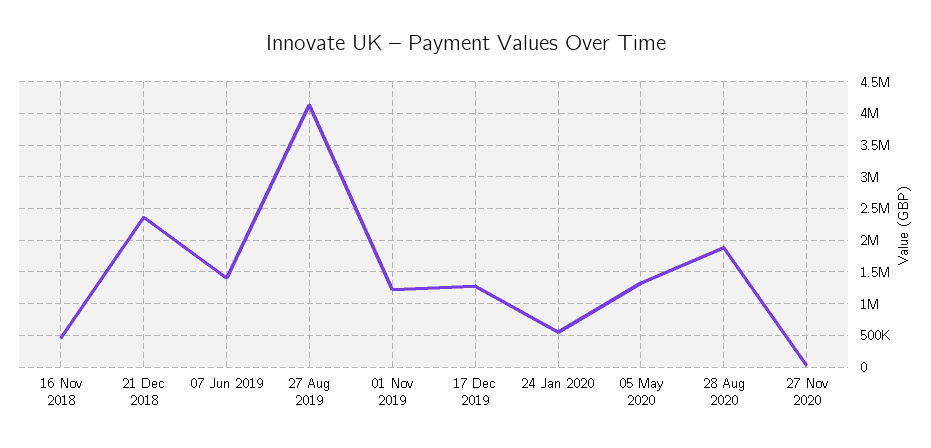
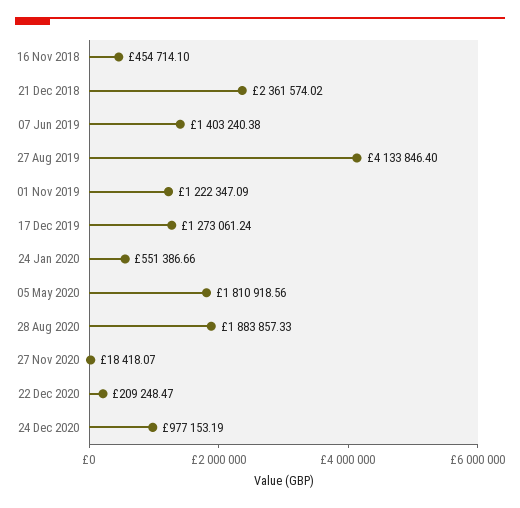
05 May 2020: 1300000 -> 1810918.56
22 Dec 2020: none -> 209248.47
24 Dec 2020: none -> 977153.19

